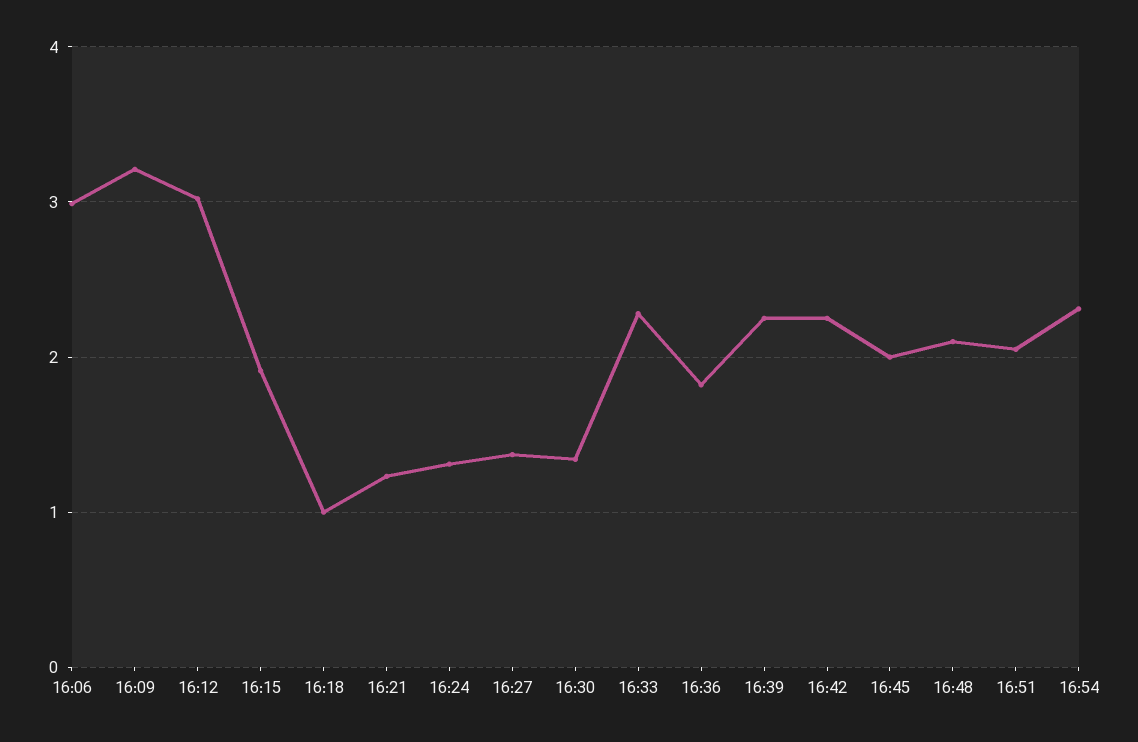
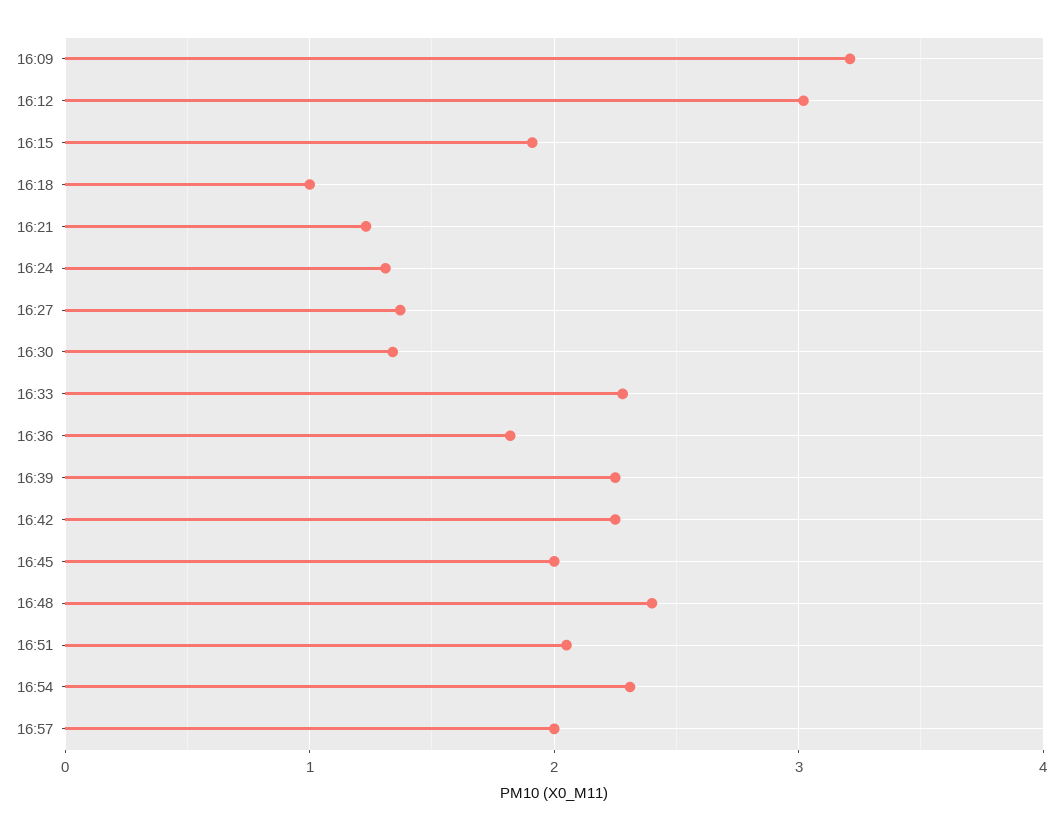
16:06: 3 -> none
16:48: 2.1 -> 2.4
16:57: none -> 2

